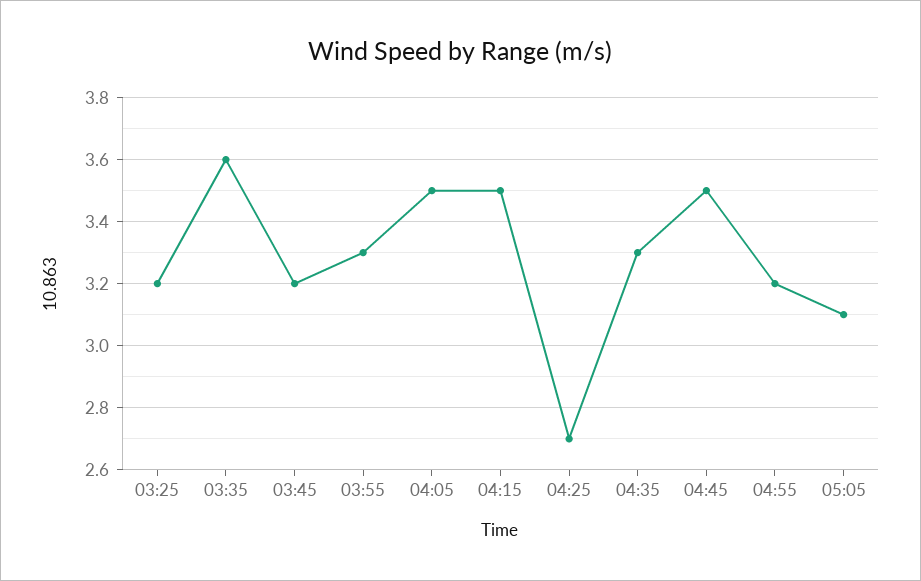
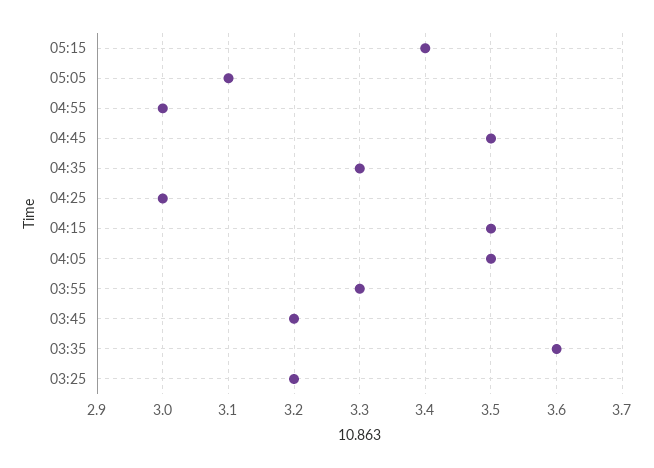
04:25: 2.7 -> 3
04:55: 3.2 -> 3
05:15: none -> 3.4

